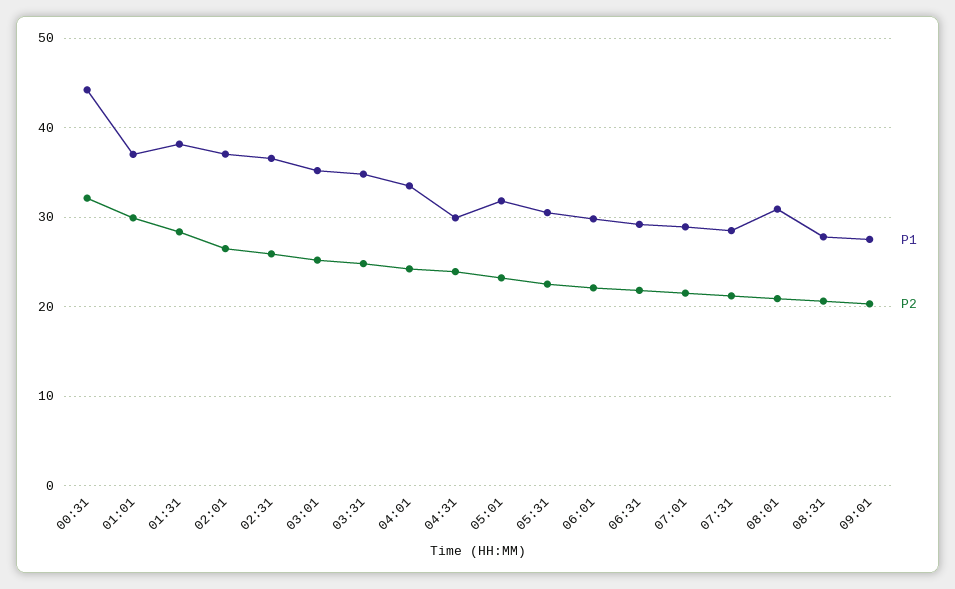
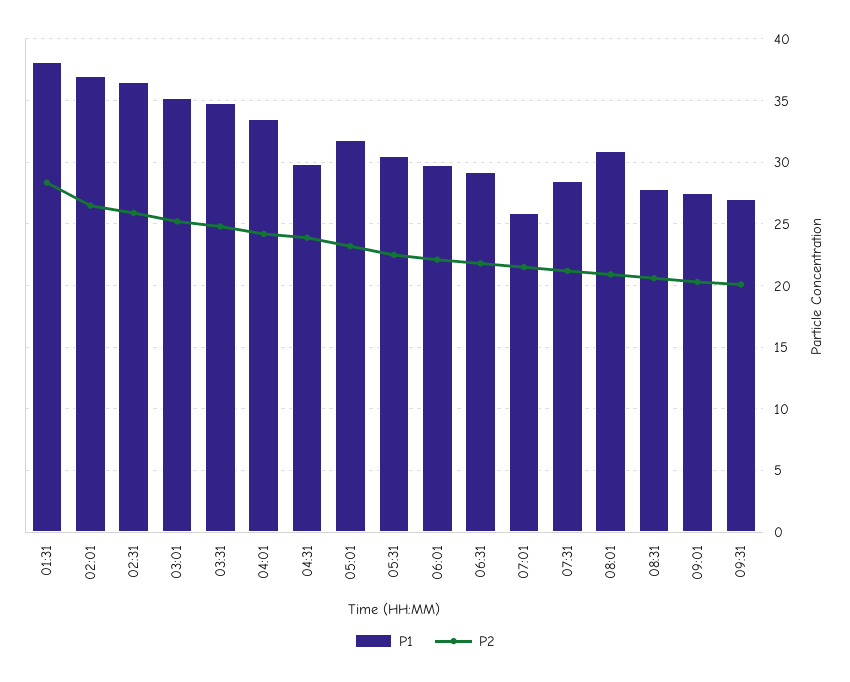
P1, 00:31: 44 -> none
P2, 00:31: 32 -> none
P1, 01:01: 37 -> none
P2, 01:01: 30 -> none
P1, 07:01: 29 -> 26
P1, 09:31: none -> 27
P2, 09:31: none -> 20

